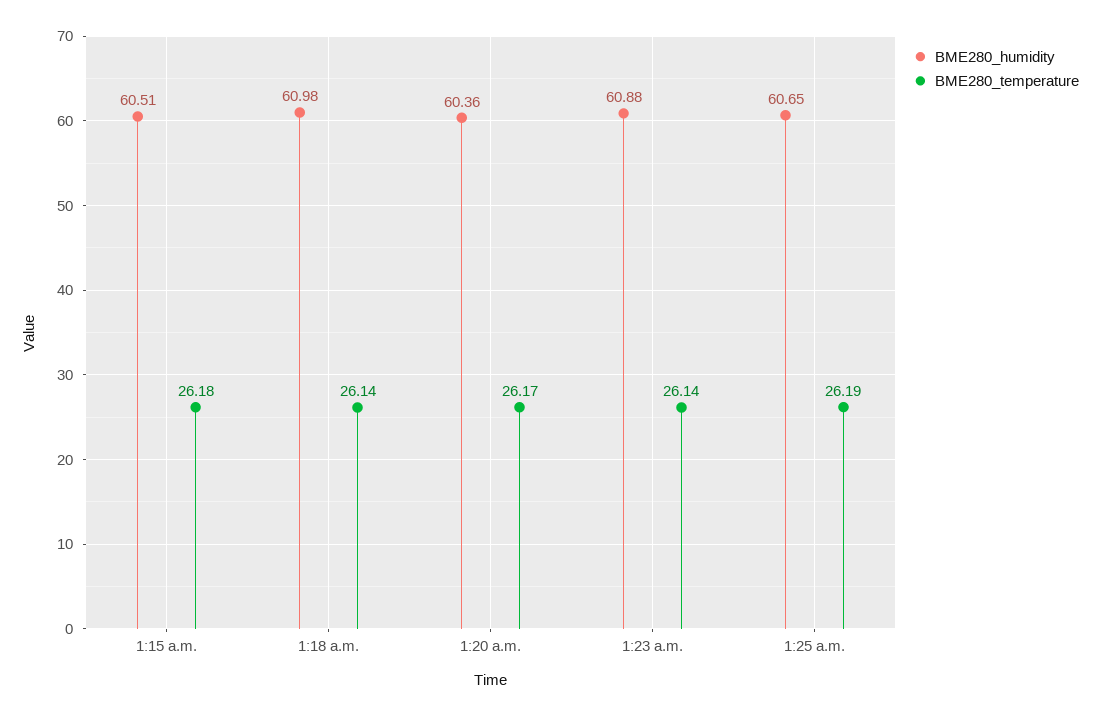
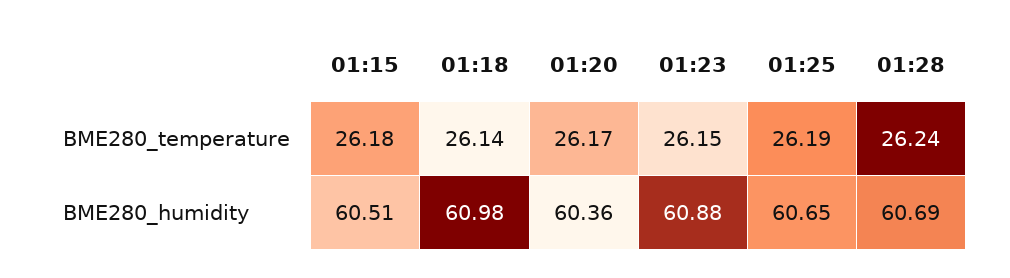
BME280_temperature, 1:23 a.m.: 26.14 -> 26.15
BME280_temperature, 01:28: none -> 26.24
BME280_humidity, 01:28: none -> 60.69

